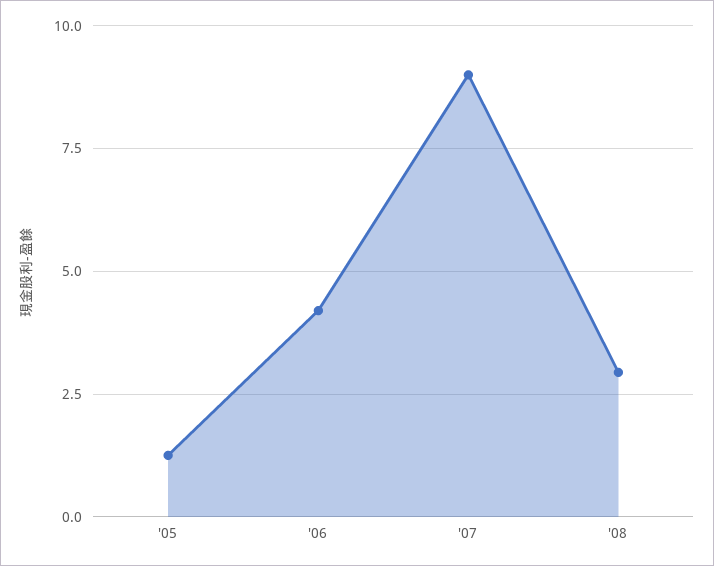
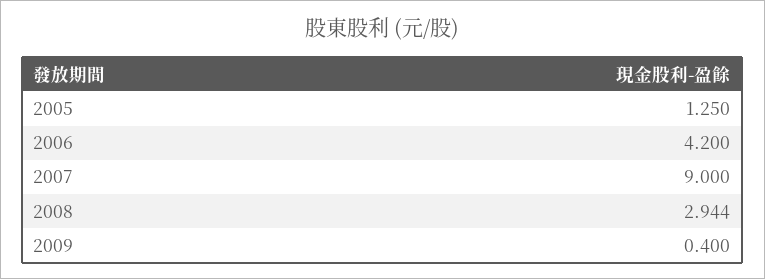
2009: none -> 0.4

